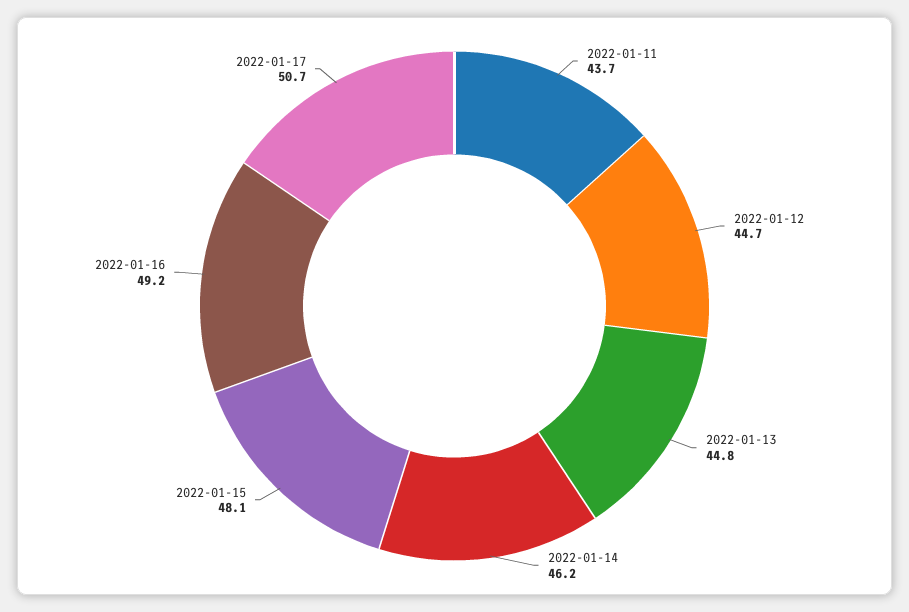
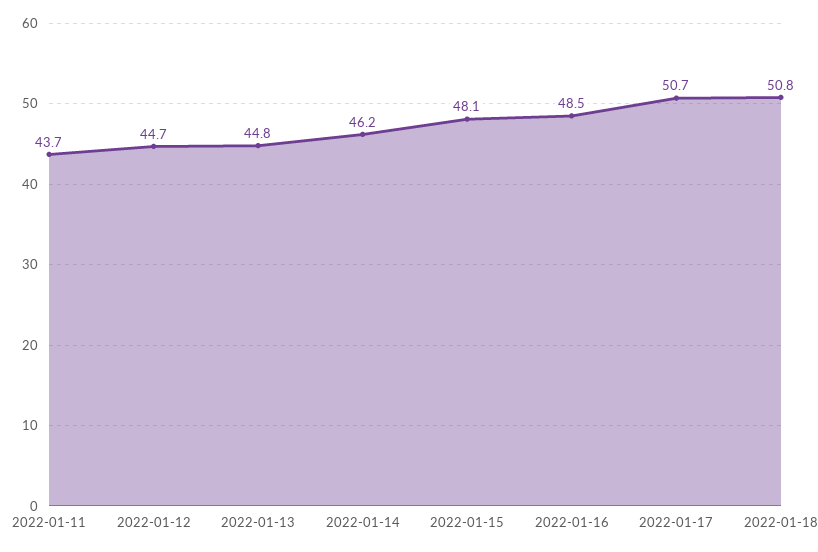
2022-01-16: 49.2 -> 48.5
2022-01-18: none -> 50.8

